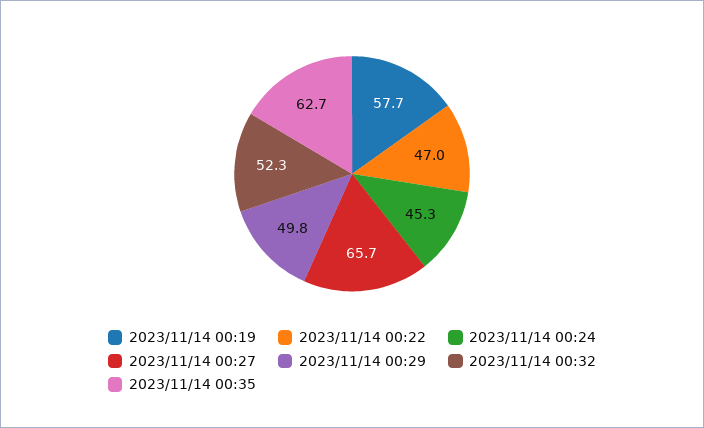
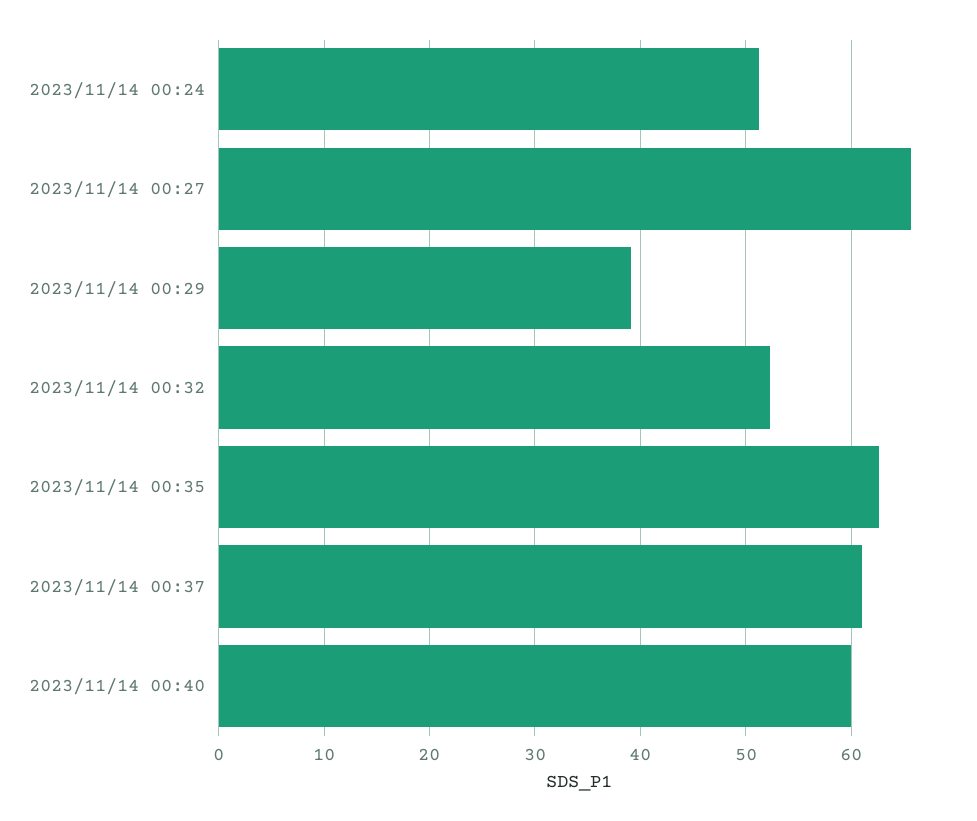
2023/11/14 00:19: 57.7 -> none
2023/11/14 00:22: 47 -> none
2023/11/14 00:24: 45.3 -> 51
2023/11/14 00:29: 49.8 -> 39
2023/11/14 00:37: none -> 61
2023/11/14 00:40: none -> 60

